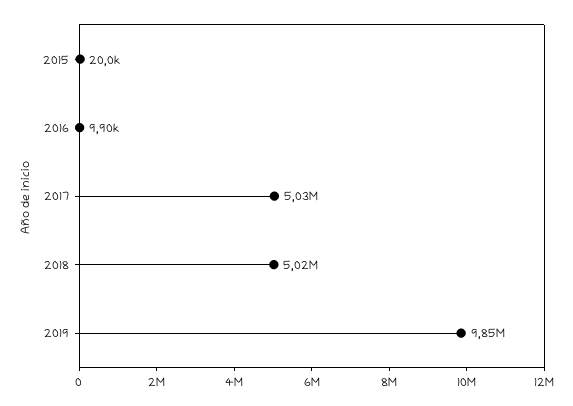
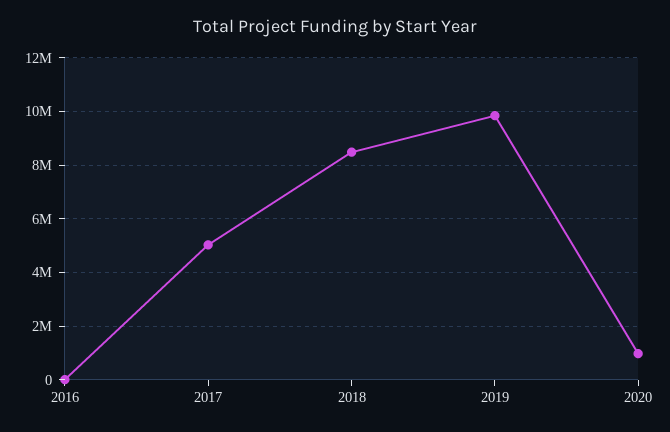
2015: 20000 -> none
2018: 5020000 -> 8500000
2020: none -> 1000000

